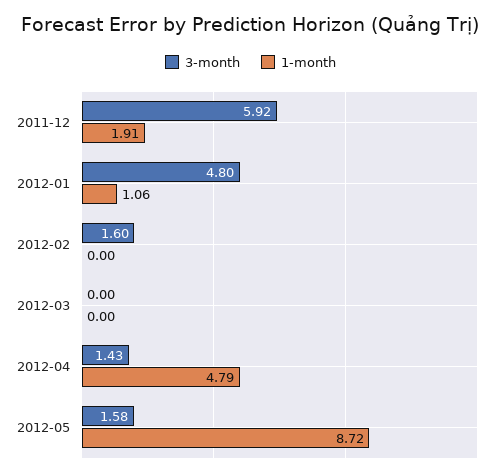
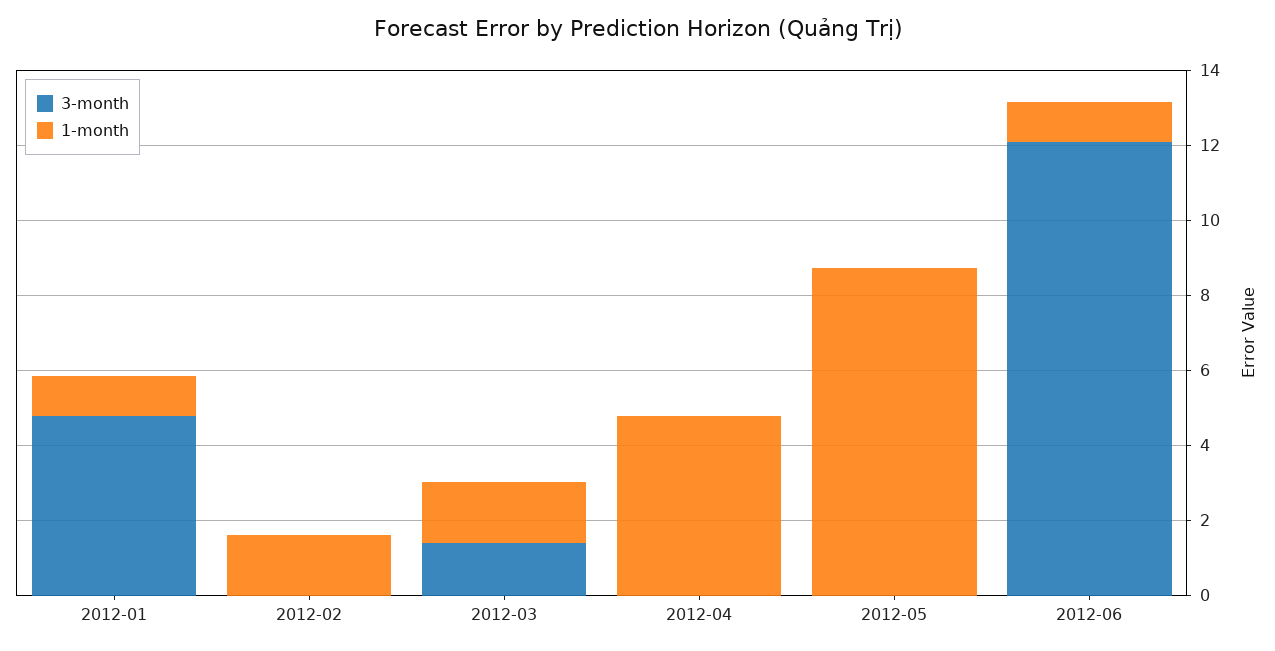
3-month, 2011-12: 5.92 -> none
1-month, 2011-12: 1.91 -> none
3-month, 2012-02: 1.6 -> 0
1-month, 2012-02: 0 -> 1.5
3-month, 2012-03: 0 -> 1.5
1-month, 2012-03: 0 -> 1.5
3-month, 2012-04: 1.43 -> 0
3-month, 2012-05: 1.58 -> 0
3-month, 2012-06: none -> 12
1-month, 2012-06: none -> 1

